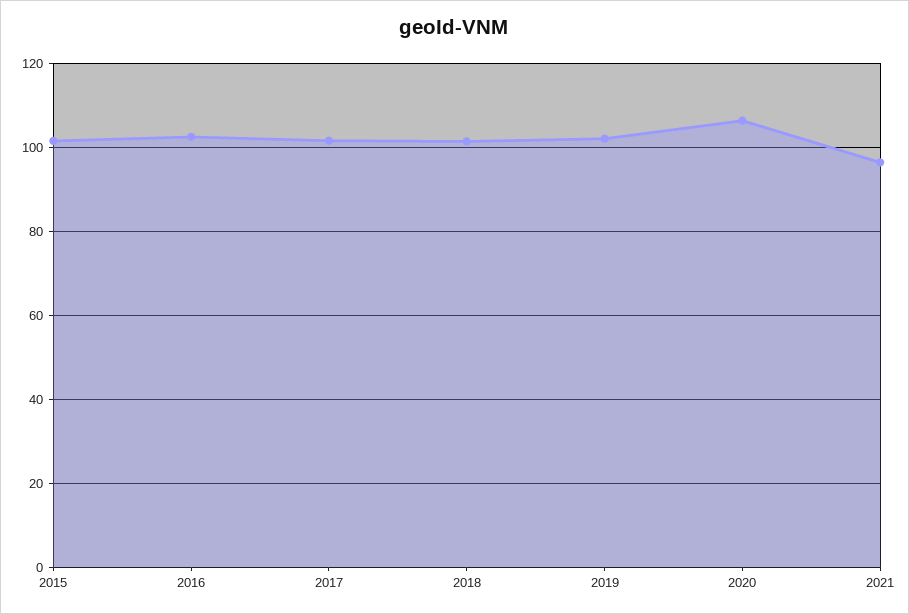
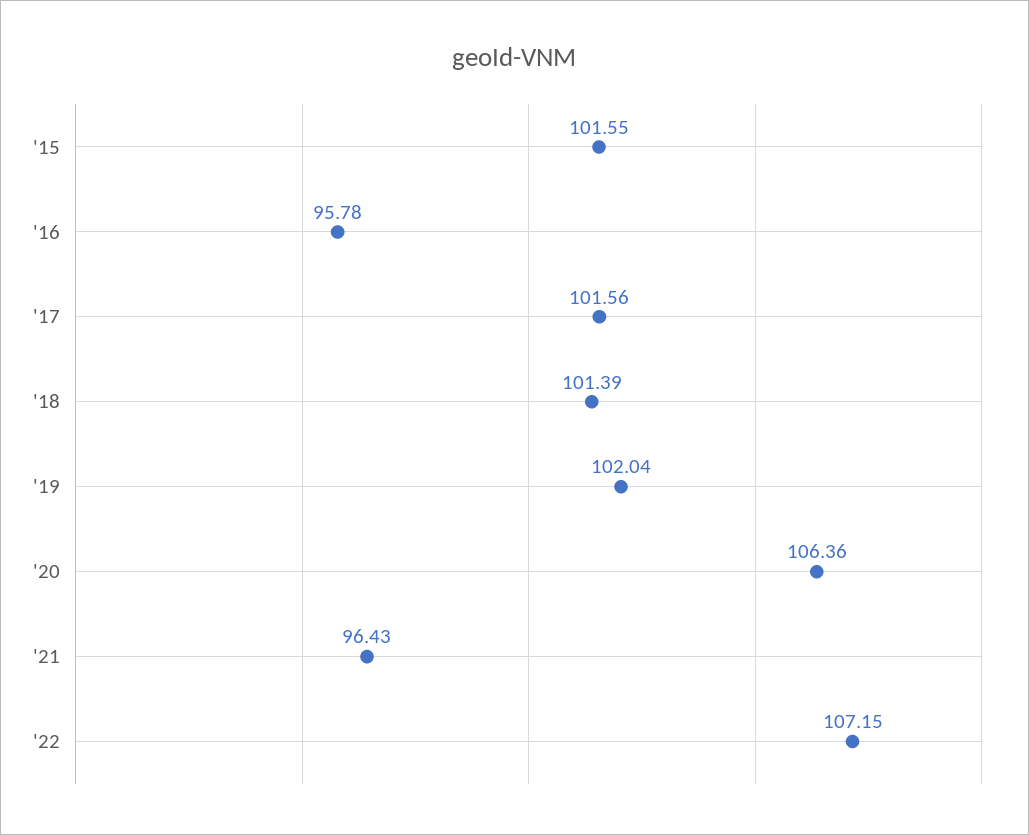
2016: 102 -> 95.78
'22: none -> 107.15

